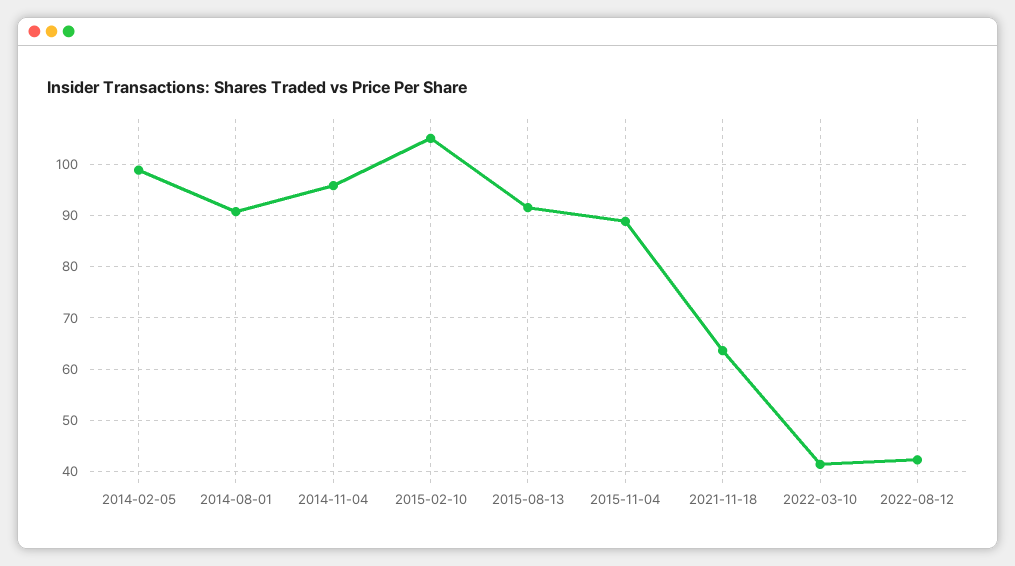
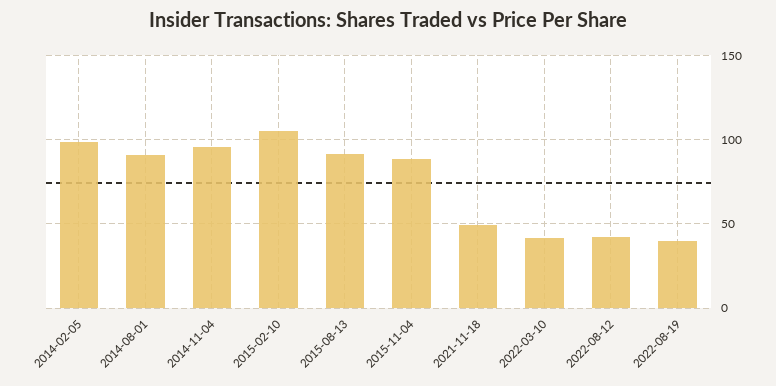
2021-11-18: 64 -> 50
2022-08-19: none -> 40

